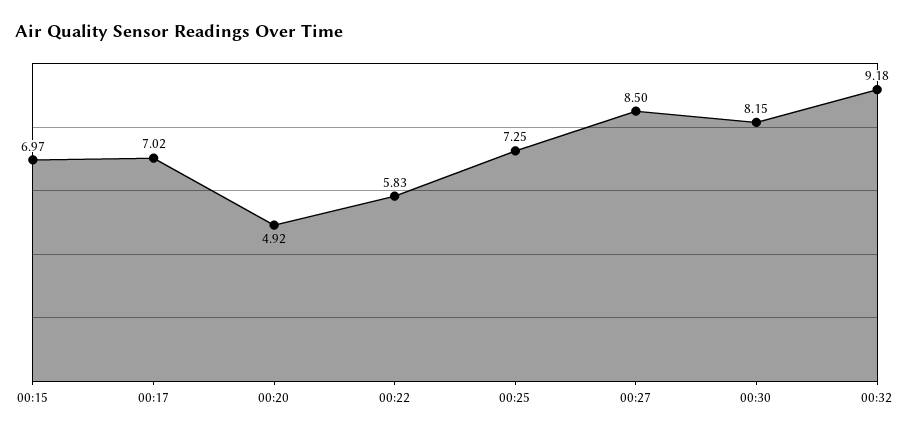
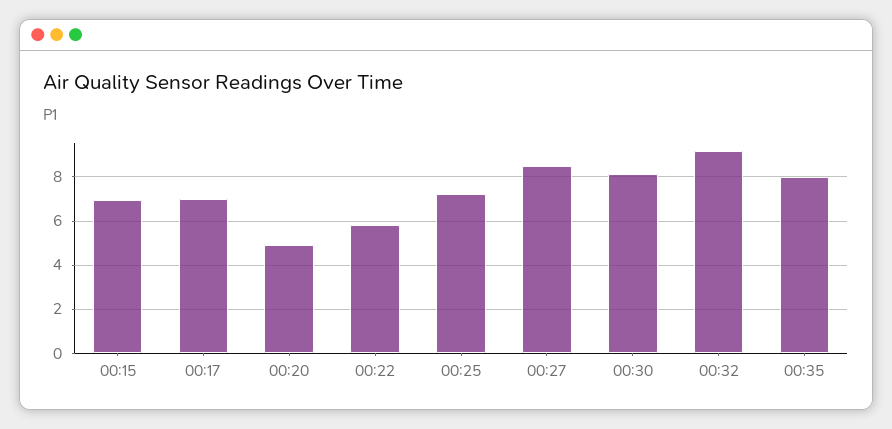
00:35: none -> 8

